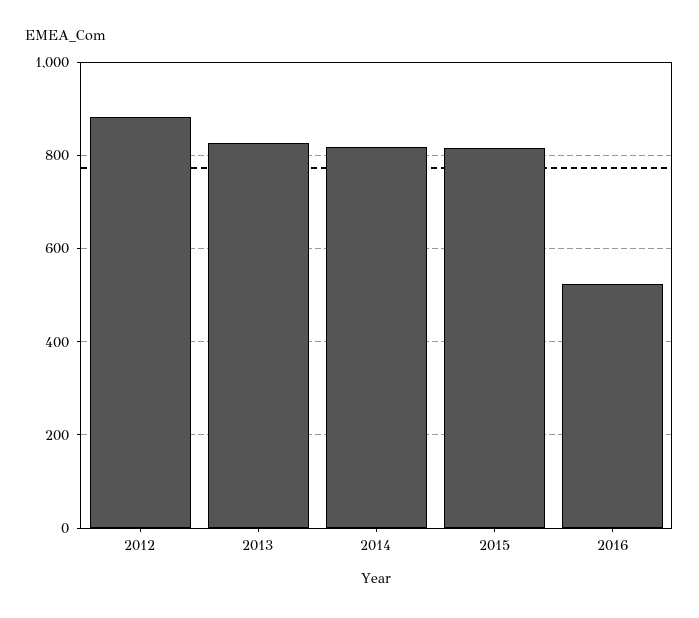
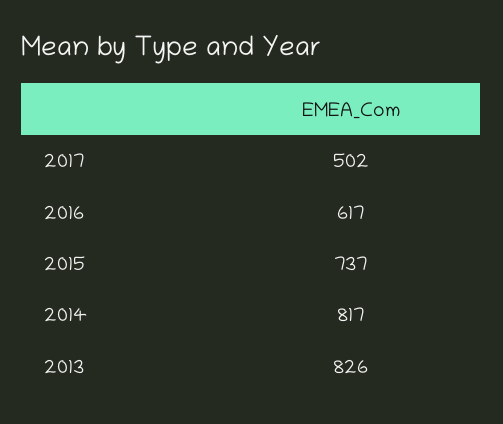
2012: 880 -> none
2015: 820 -> 737
2016: 520 -> 617
2017: none -> 502

